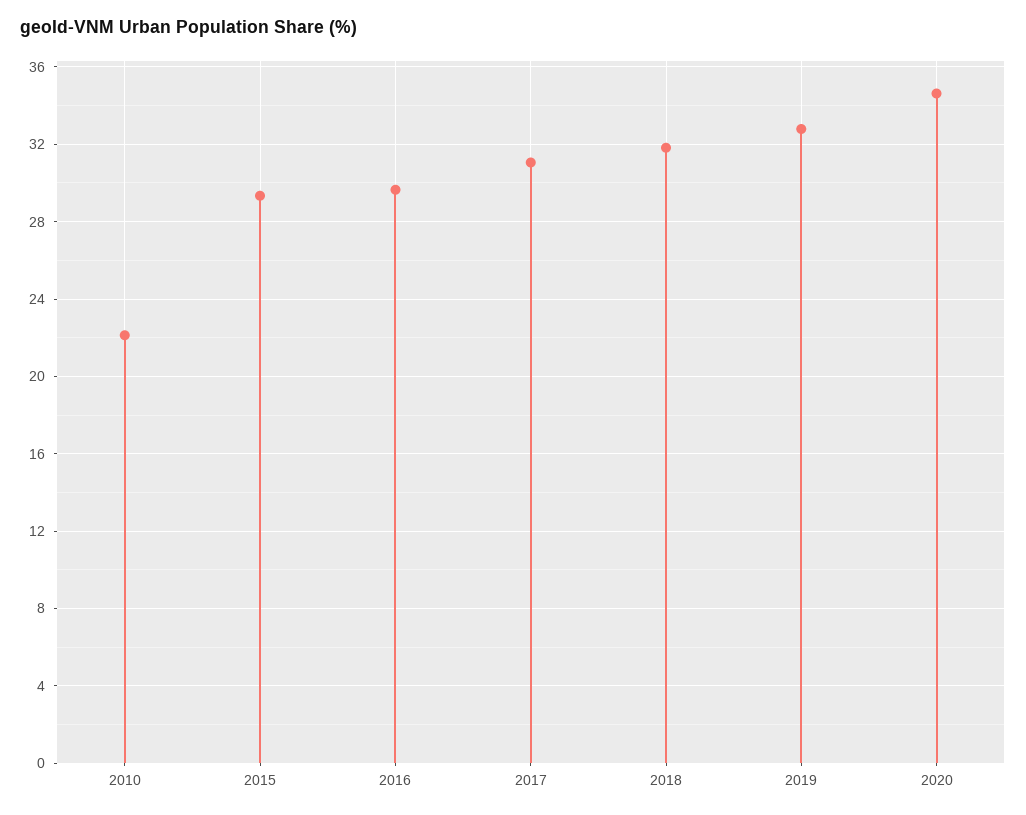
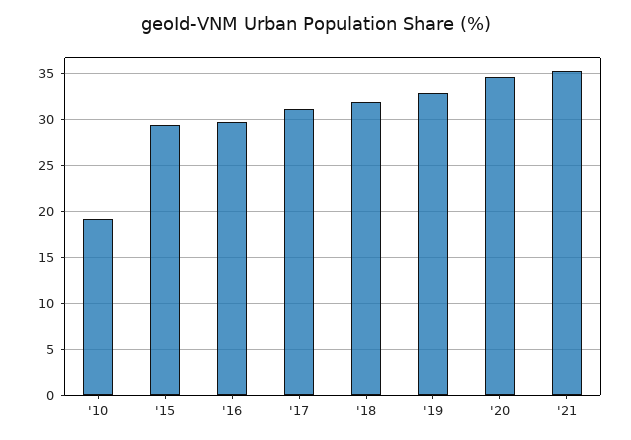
2010: 22 -> 19
'21: none -> 35

